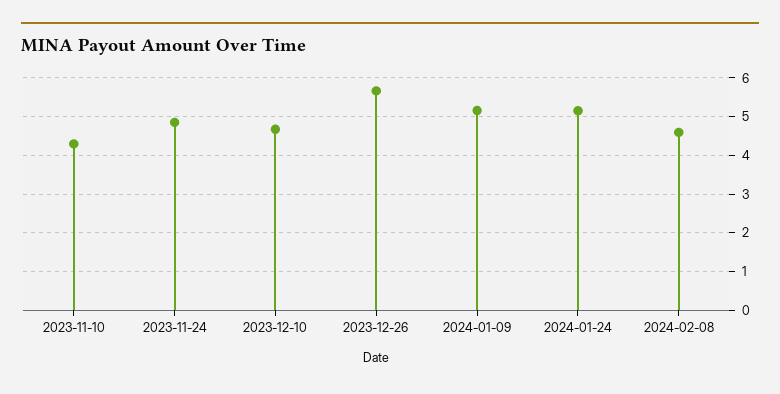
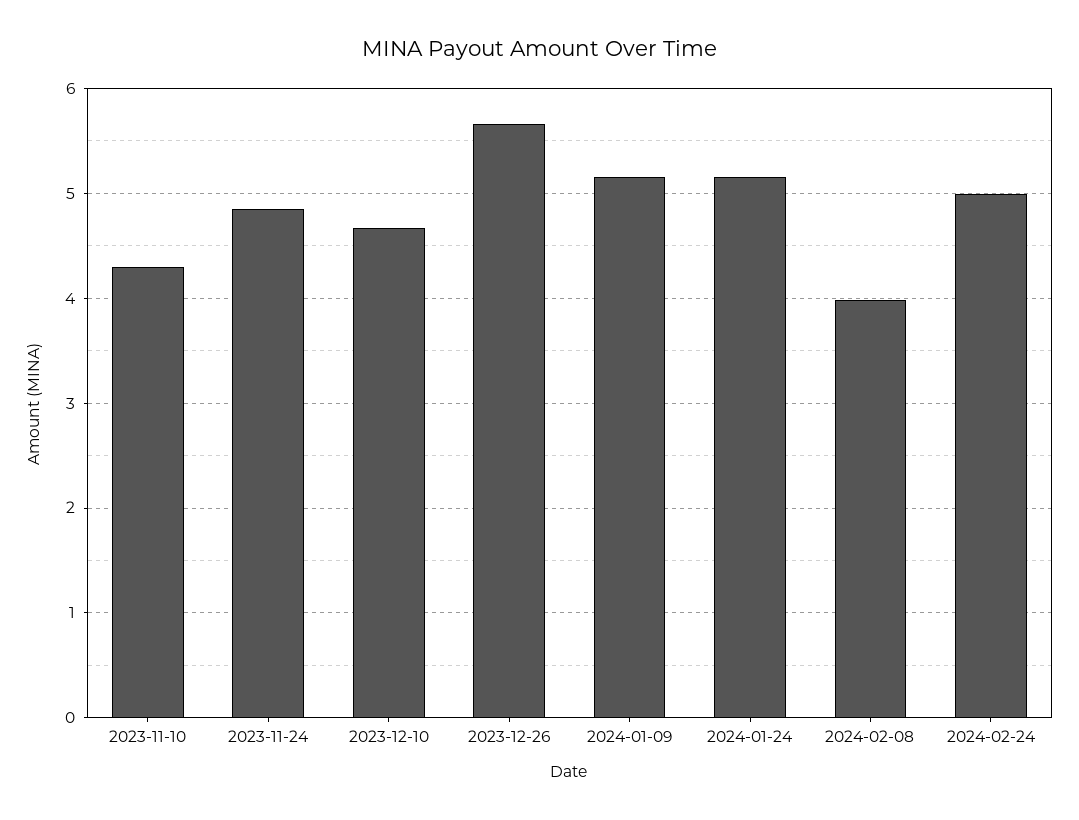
2024-02-08: 4.6 -> 4
2024-02-24: none -> 5

